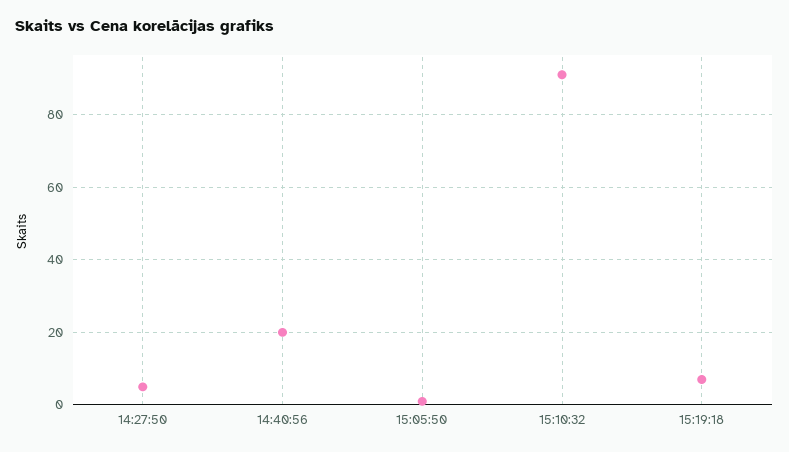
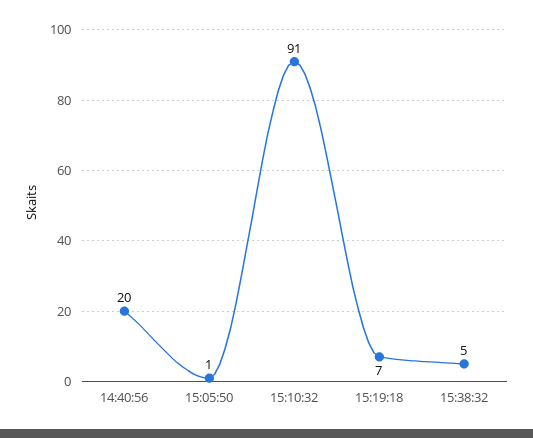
14:27:50: 5 -> none
15:38:32: none -> 5

